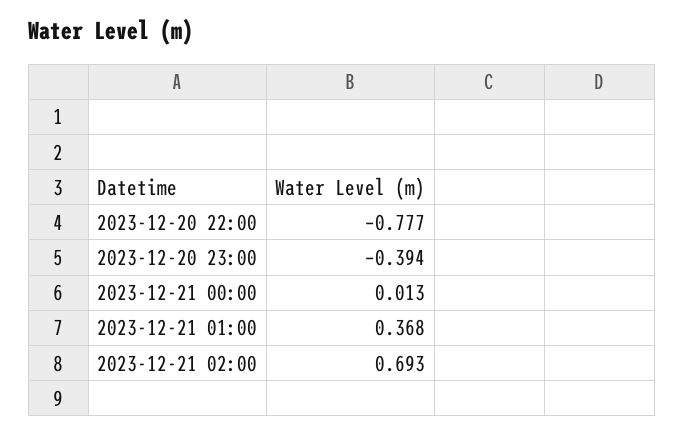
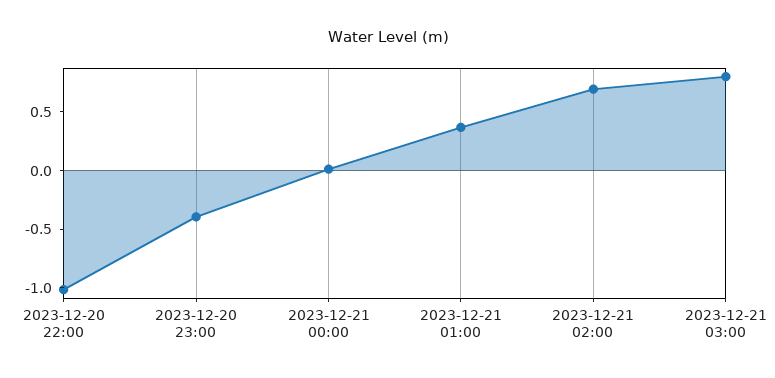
2023-12-20 22:00: -0.777 -> -1
2023-12-21 03:00: none -> 0.8

